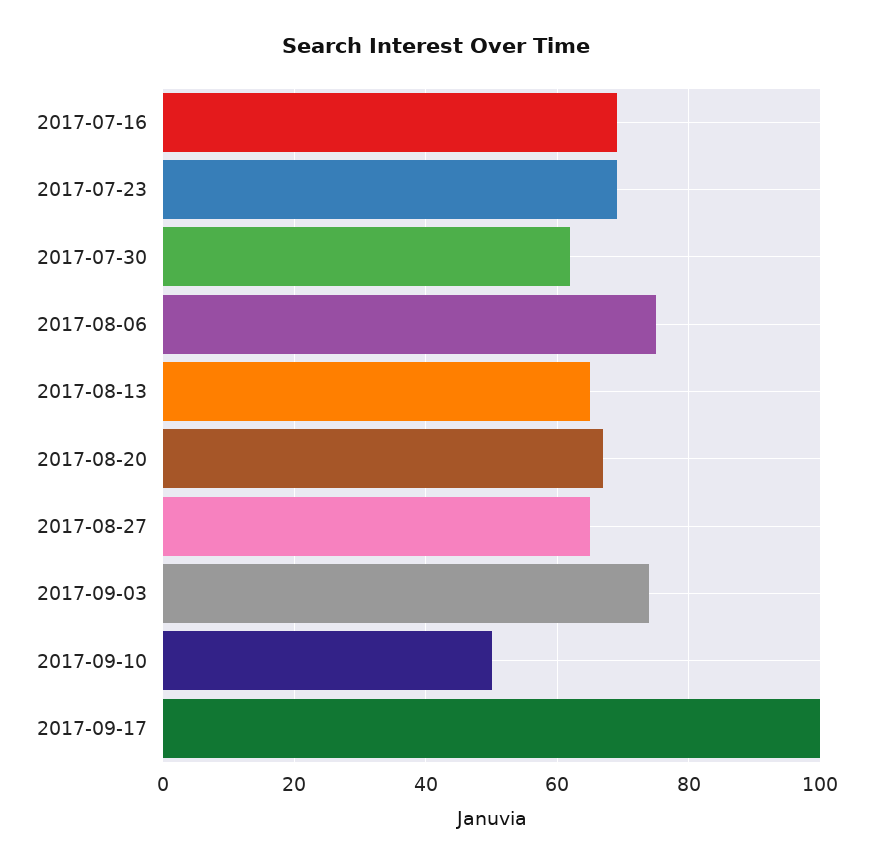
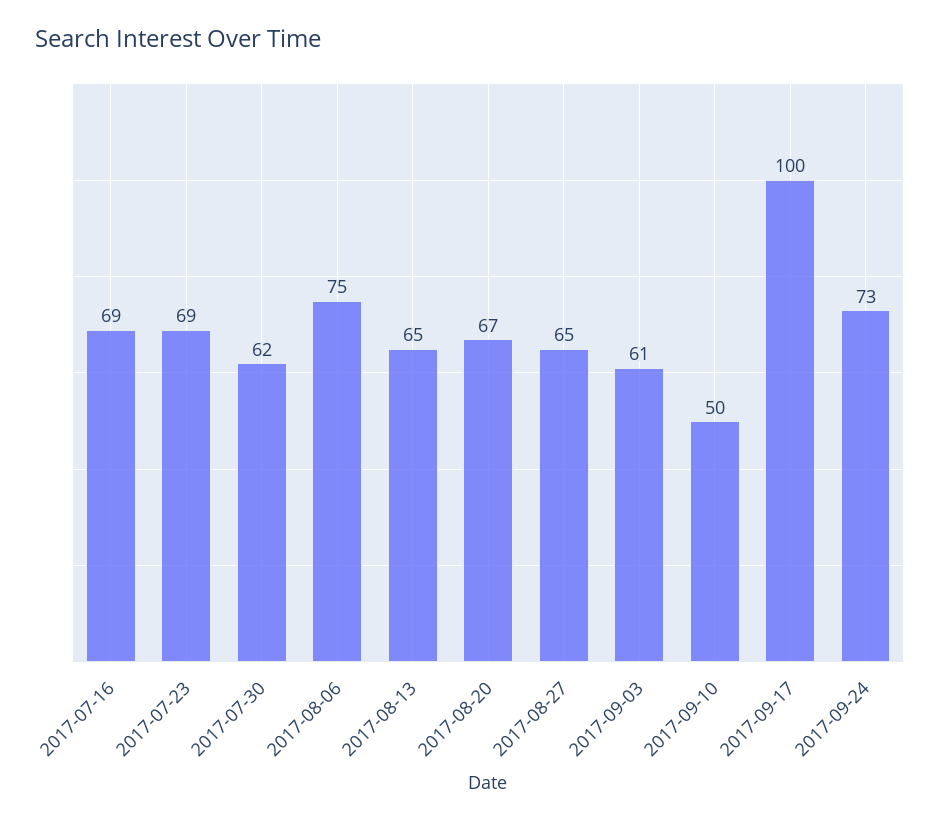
2017-09-03: 75 -> 61
2017-09-24: none -> 73

